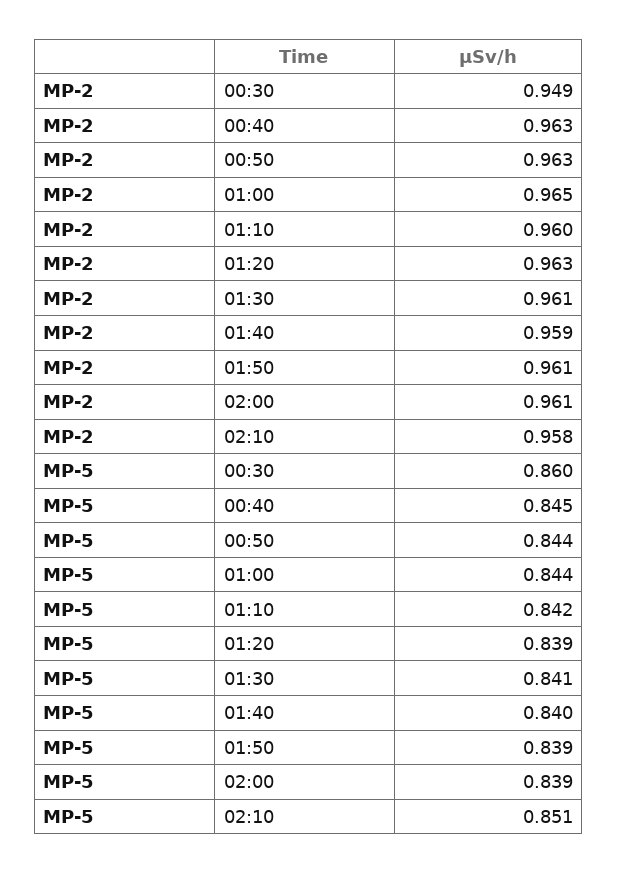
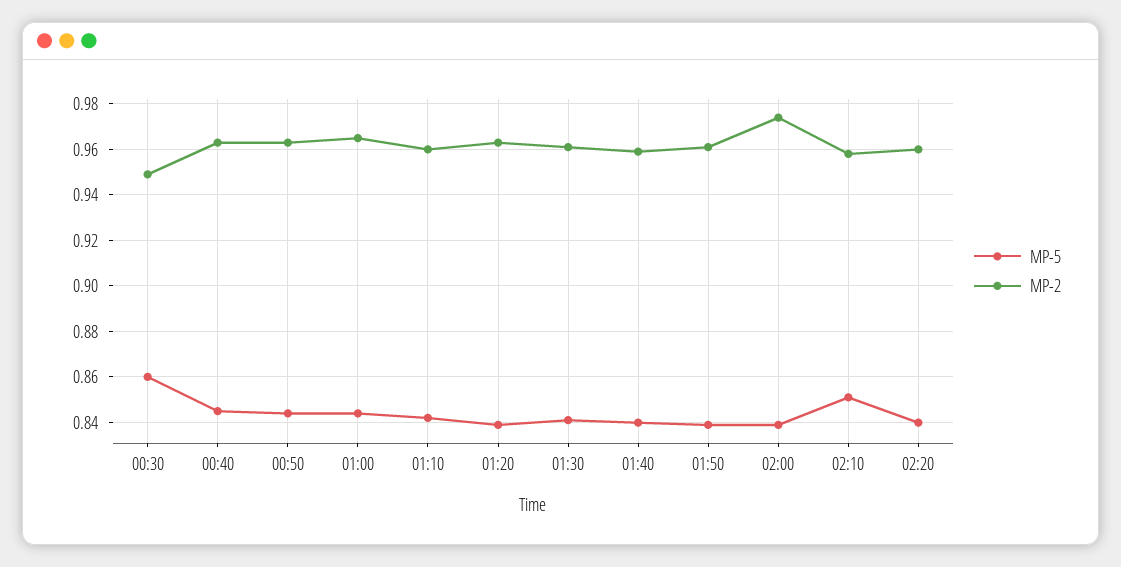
MP-2, 02:00: 0.961 -> 0.975
MP-5, 02:20: none -> 0.84
MP-2, 02:20: none -> 0.96

